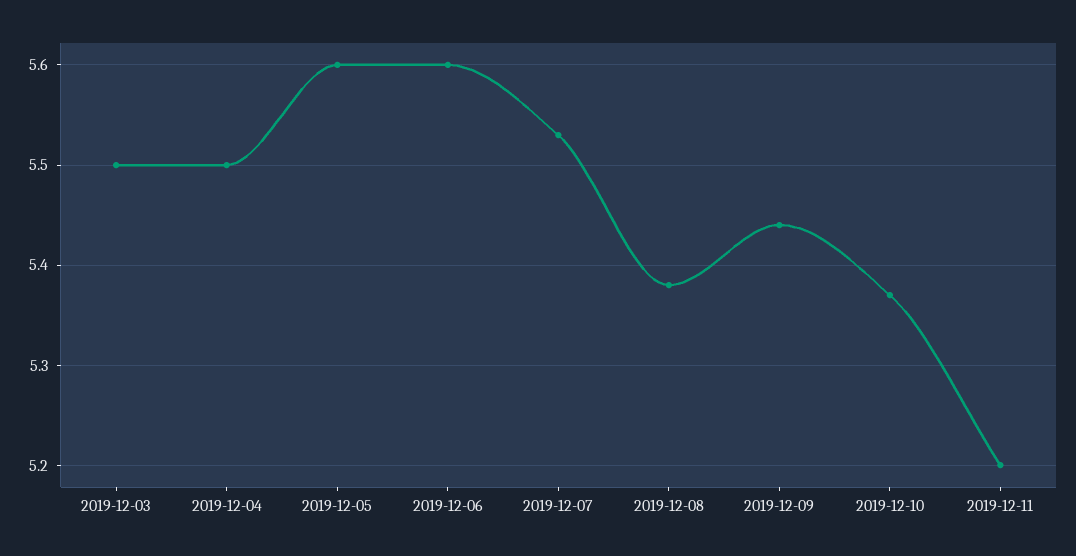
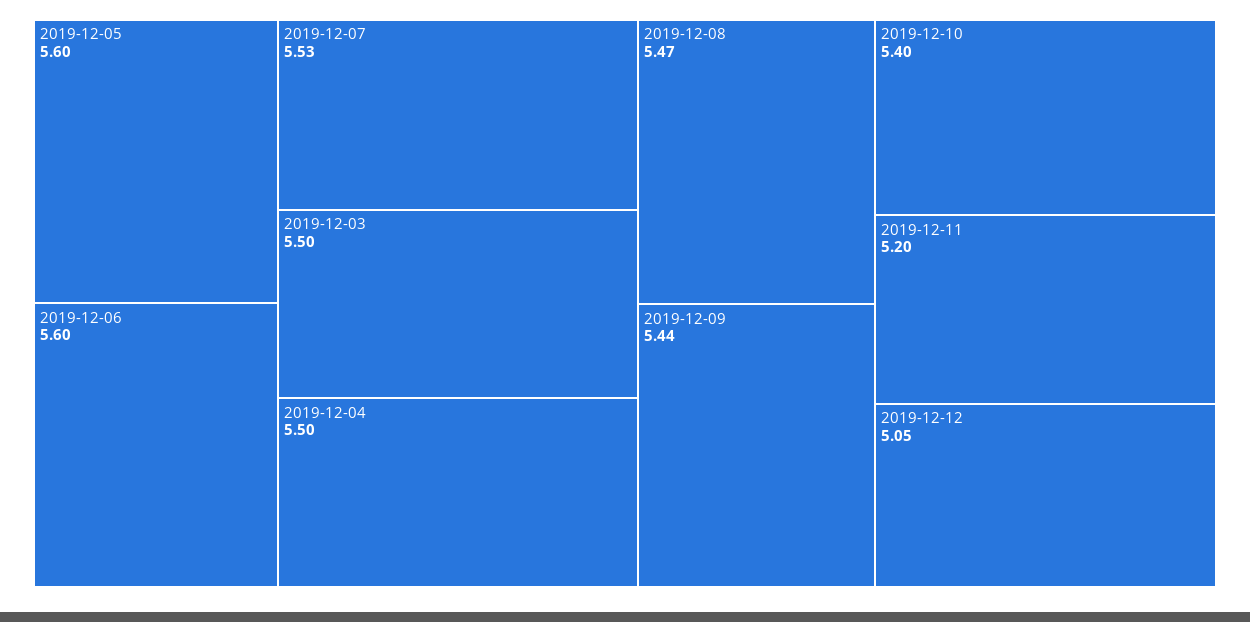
2019-12-08: 5.38 -> 5.47
2019-12-10: 5.37 -> 5.4
2019-12-12: none -> 5.05

